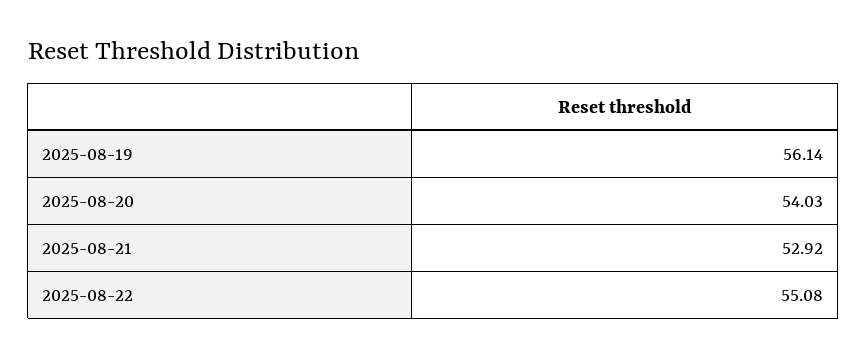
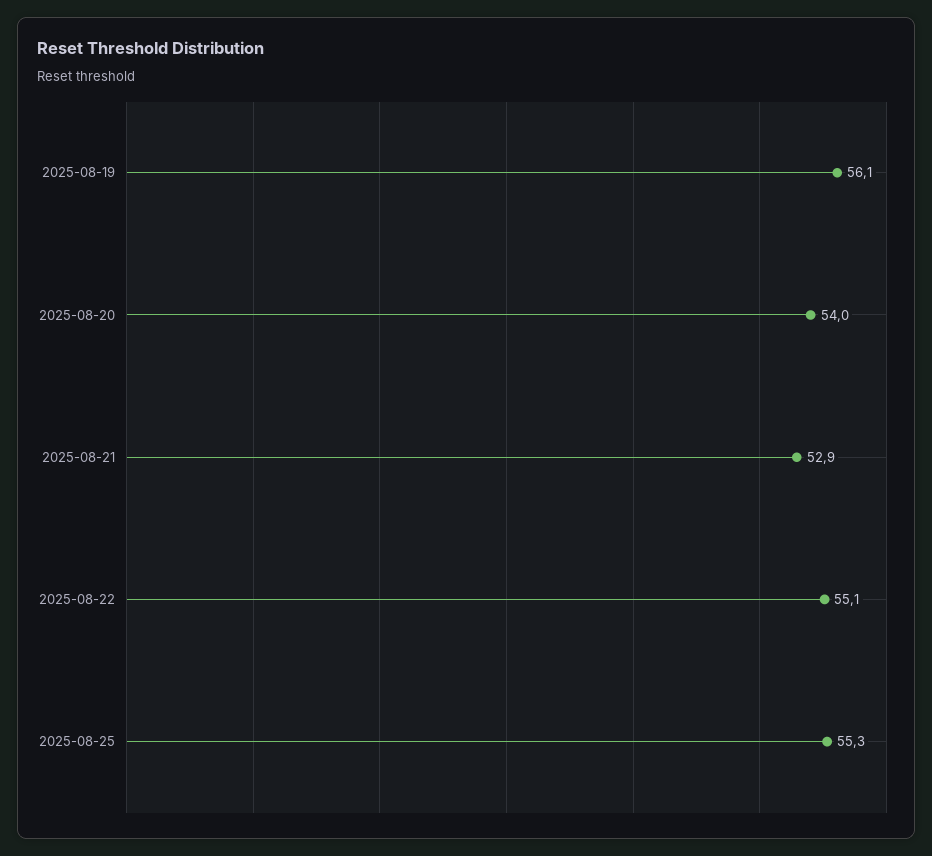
2025-08-25: none -> 55.3

